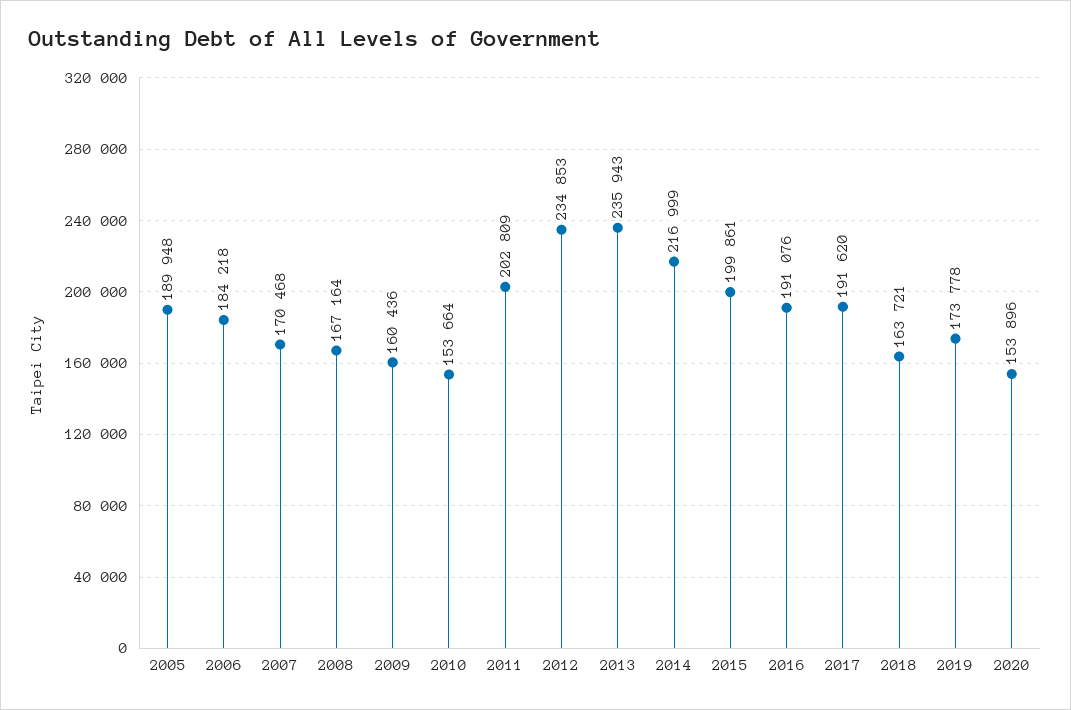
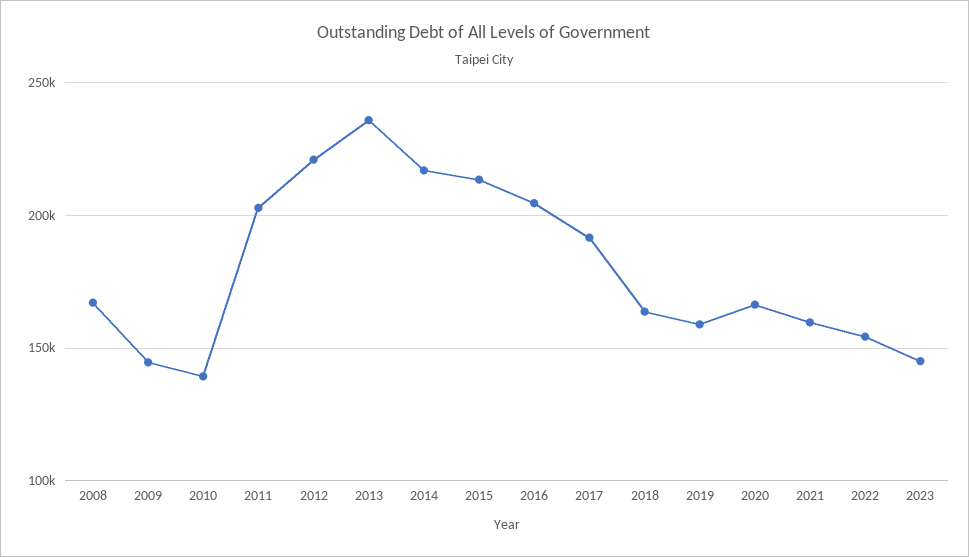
2005: 189948 -> none
2006: 184218 -> none
2007: 170468 -> none
2009: 160436 -> 145000
2010: 153664 -> 140000
2012: 234853 -> 220000
2015: 199861 -> 215000
2016: 191076 -> 205000
2019: 173778 -> 160000
2020: 153896 -> 165000
2021: none -> 160000
2022: none -> 155000
2023: none -> 145000

